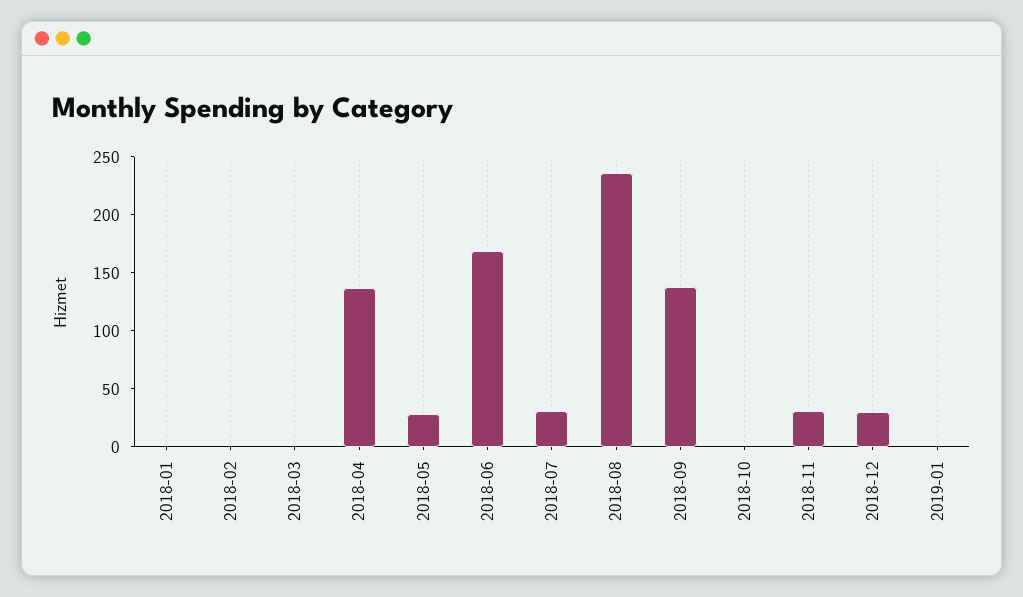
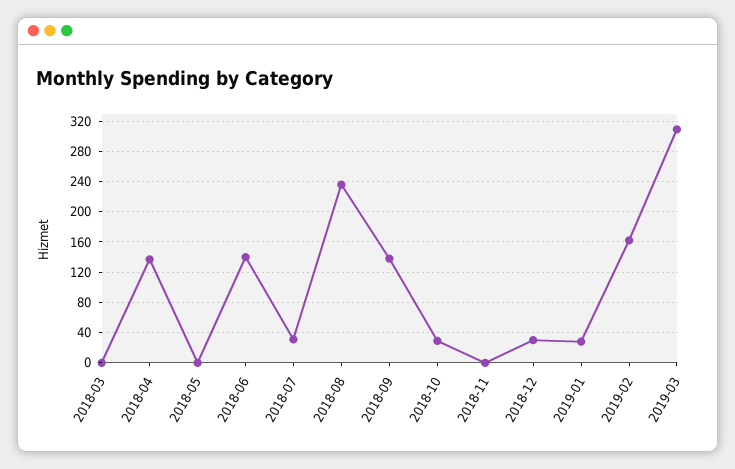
2018-01: 0 -> none
2018-02: 0 -> none
2018-05: 30 -> 0
2018-06: 170 -> 140
2018-10: 0 -> 30
2018-11: 30 -> 0
2019-01: 0 -> 30
2019-02: none -> 160
2019-03: none -> 310

